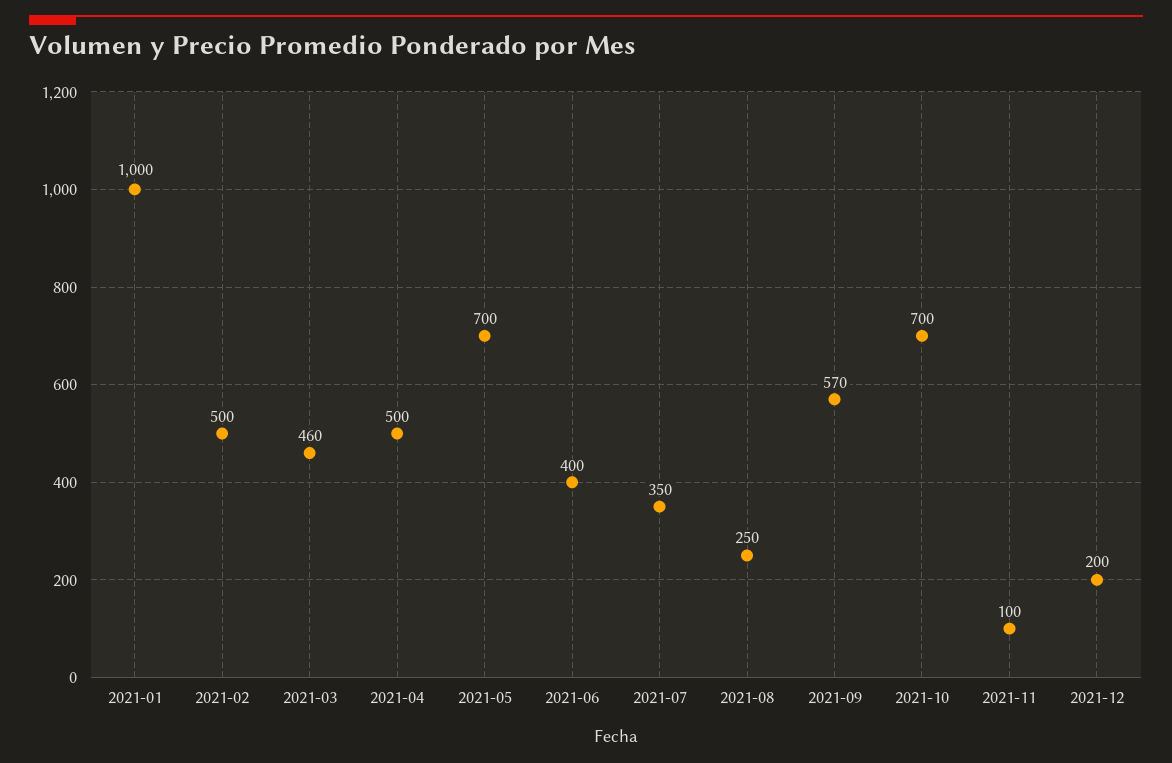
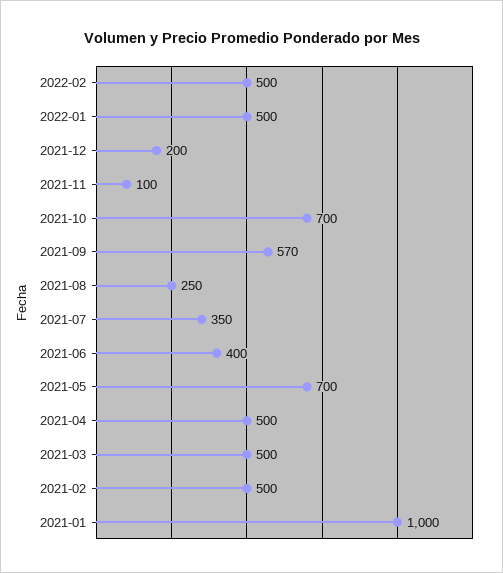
2021-03: 460 -> 500
2022-02: none -> 500
2022-01: none -> 500

